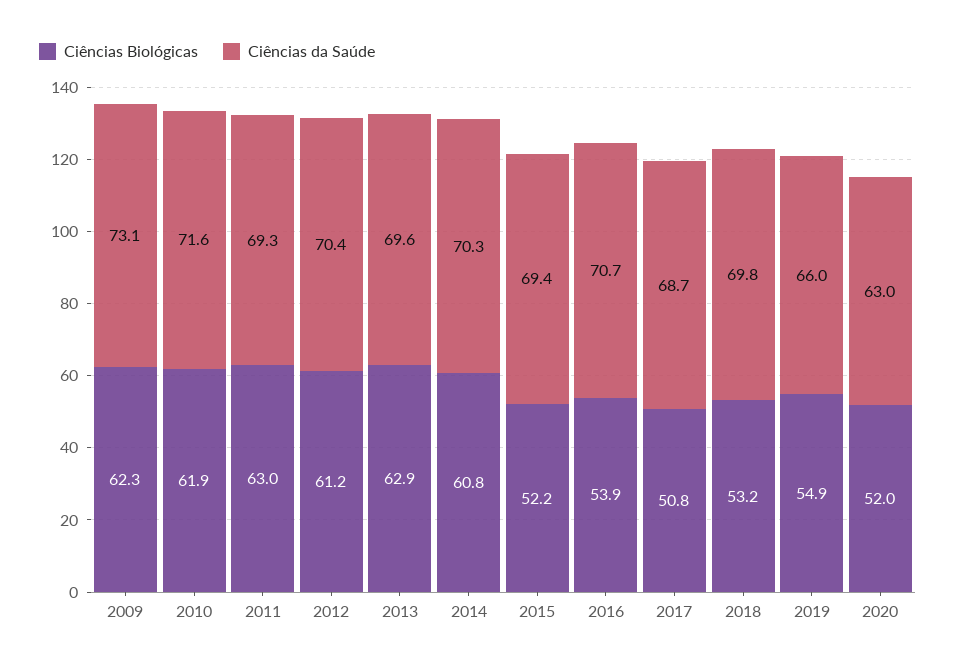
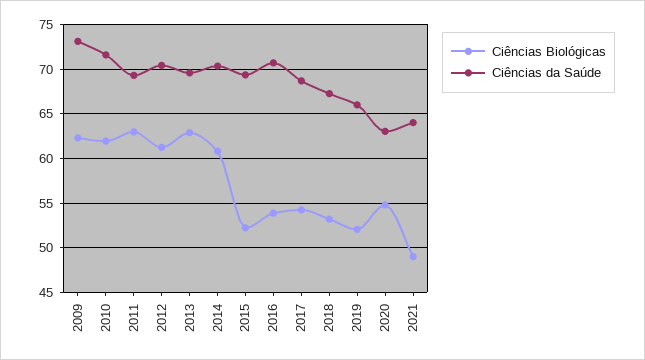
Ciências Biológicas, 2017: 50.8 -> 54
Ciências da Saúde, 2018: 69.8 -> 67
Ciências Biológicas, 2019: 54.9 -> 52
Ciências Biológicas, 2020: 52 -> 55
Ciências Biológicas, 2021: none -> 49
Ciências da Saúde, 2021: none -> 64

